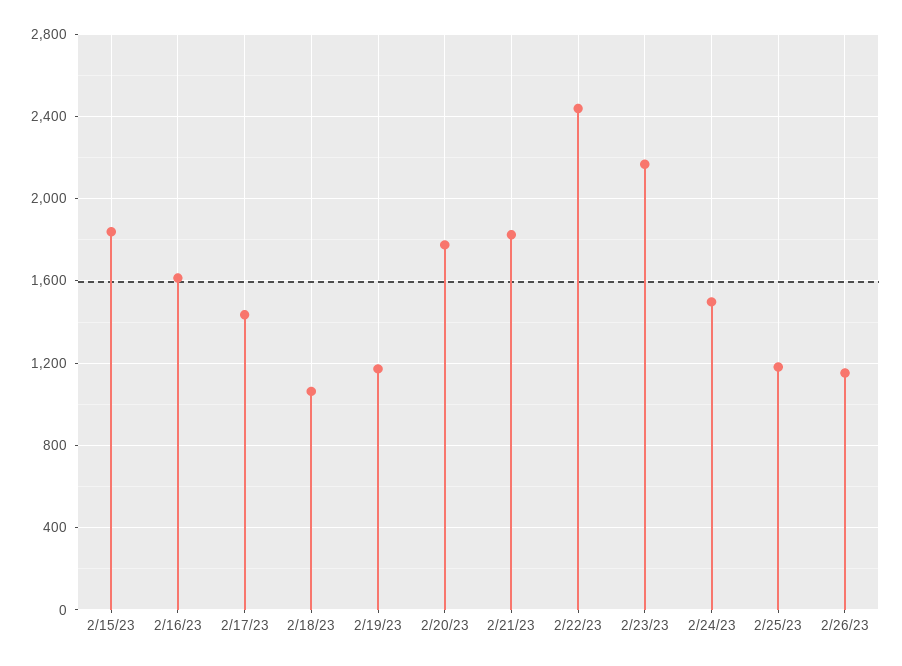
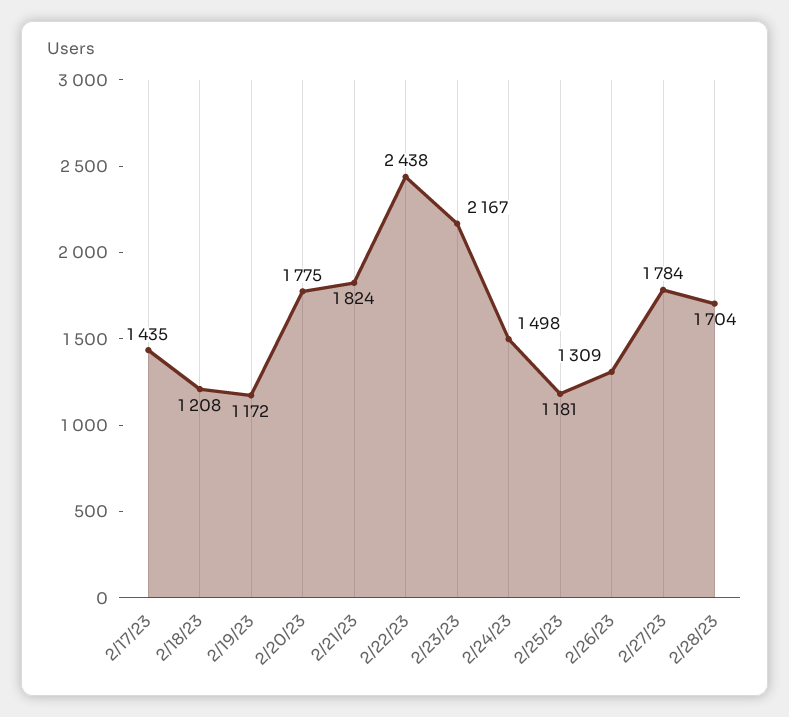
2/15/23: 1850 -> none
2/16/23: 1600 -> none
2/18/23: 1050 -> 1208
2/26/23: 1150 -> 1309
2/27/23: none -> 1784
2/28/23: none -> 1704

